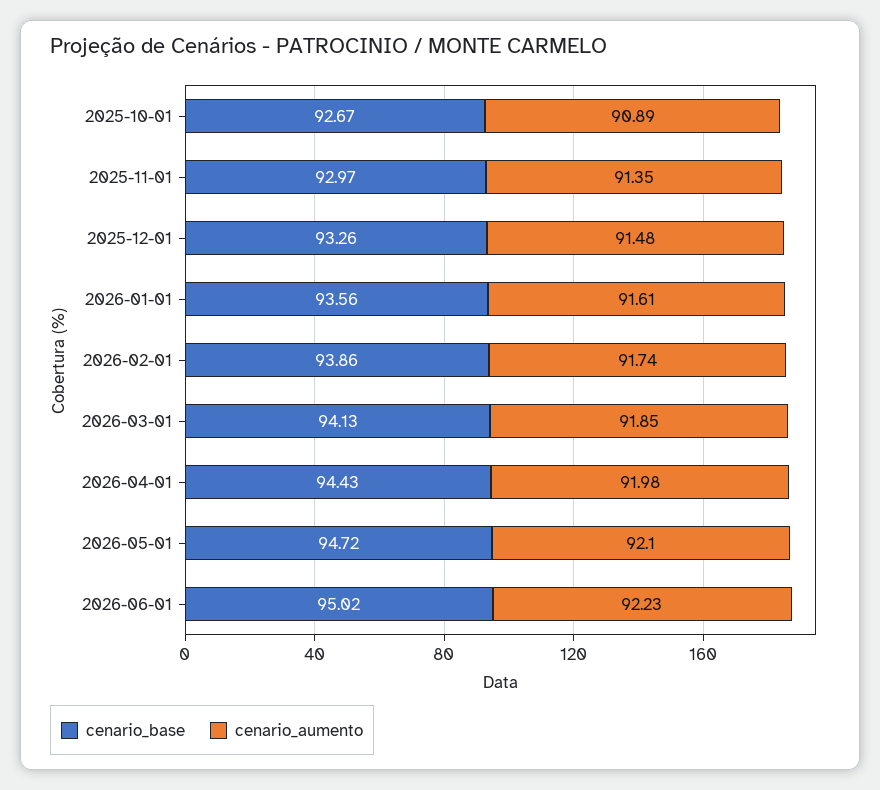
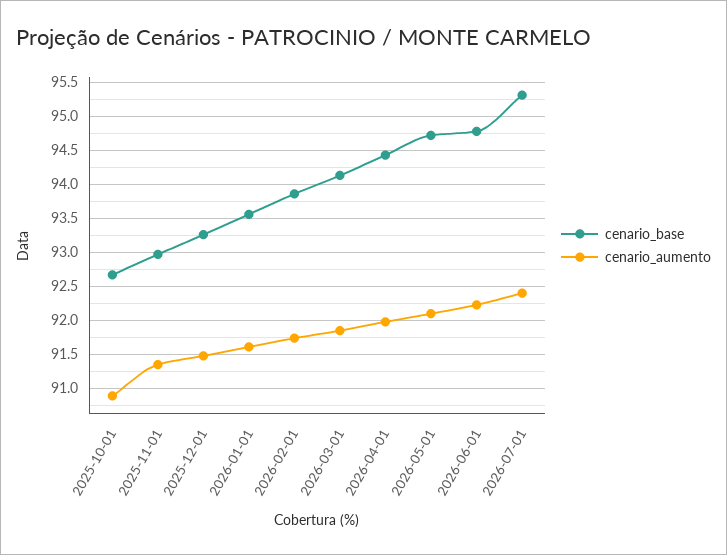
cenario_base, 2026-06-01: 95.02 -> 94.8
cenario_base, 2026-07-01: none -> 95.3
cenario_aumento, 2026-07-01: none -> 92.4

